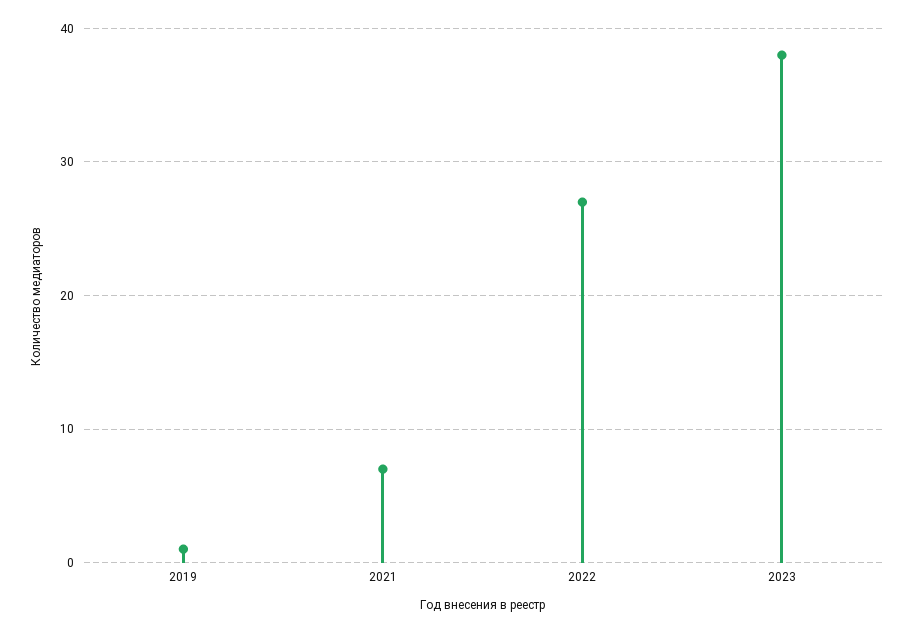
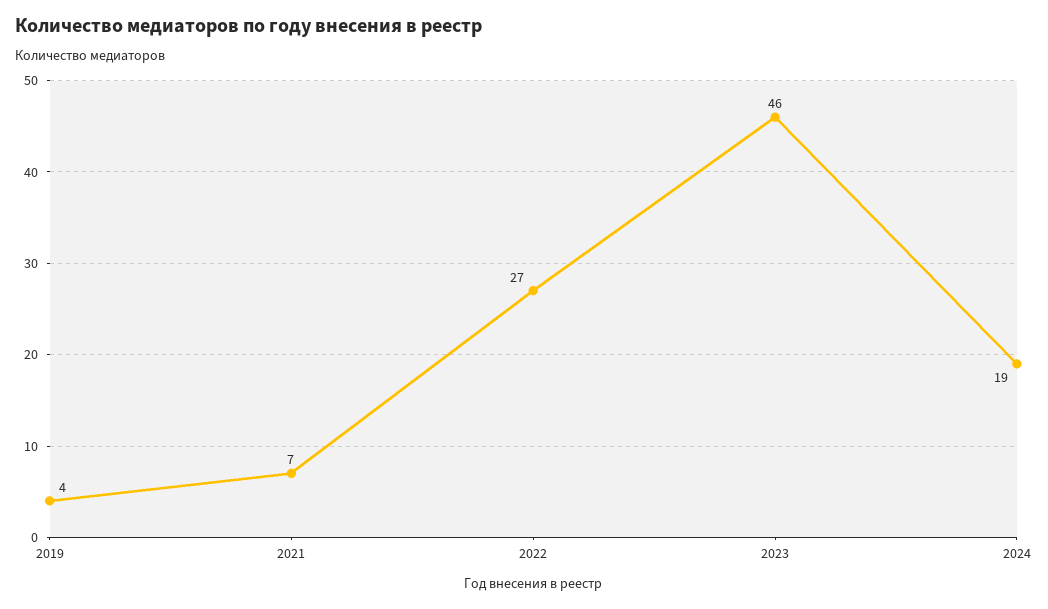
2019: 1 -> 4
2023: 38 -> 46
2024: none -> 19

